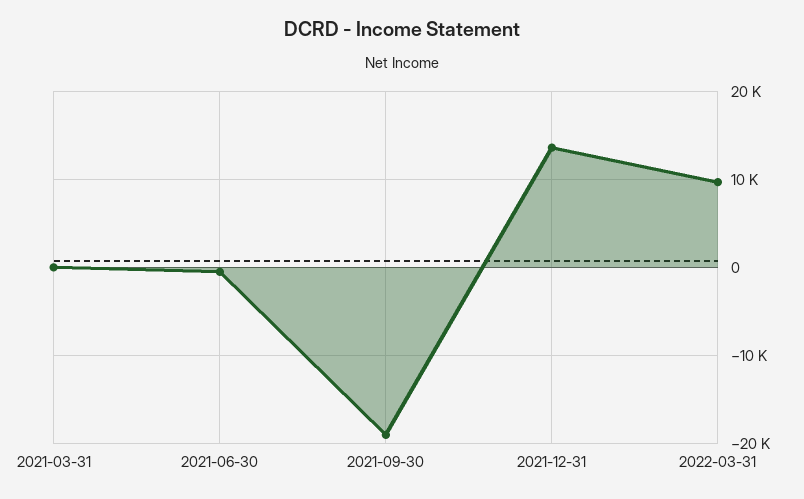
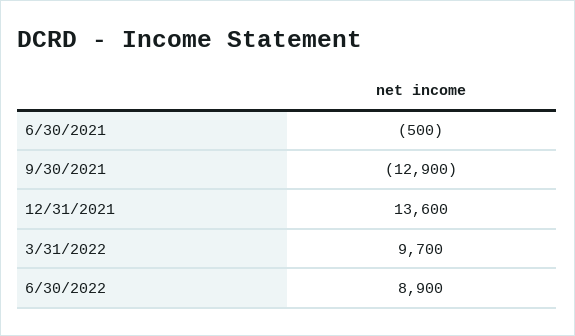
2021-03-31: 0 -> none
2021-09-30: -19000 -> -12900
6/30/2022: none -> 8900

